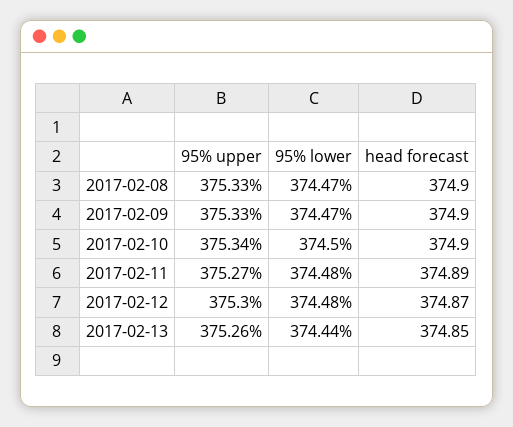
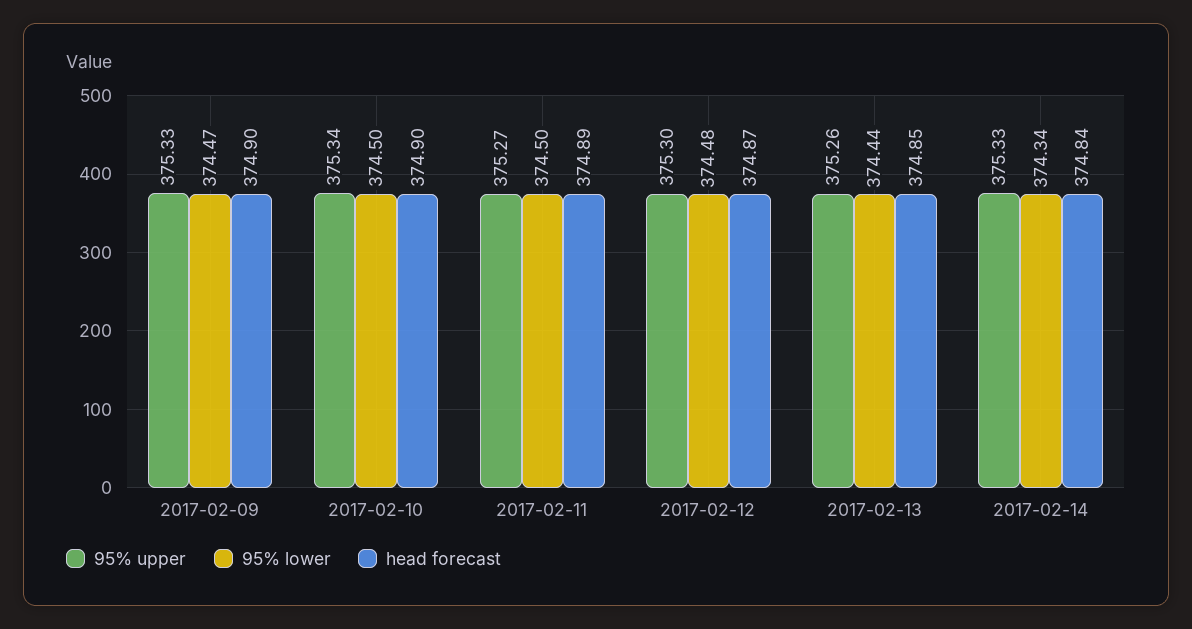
95% upper, 2017-02-08: 375.33 -> none
95% lower, 2017-02-08: 374.47 -> none
head forecast, 2017-02-08: 374.9 -> none
95% lower, 2017-02-11: 374.48 -> 374.5
95% upper, 2017-02-14: none -> 375.33
95% lower, 2017-02-14: none -> 374.34
head forecast, 2017-02-14: none -> 374.84

